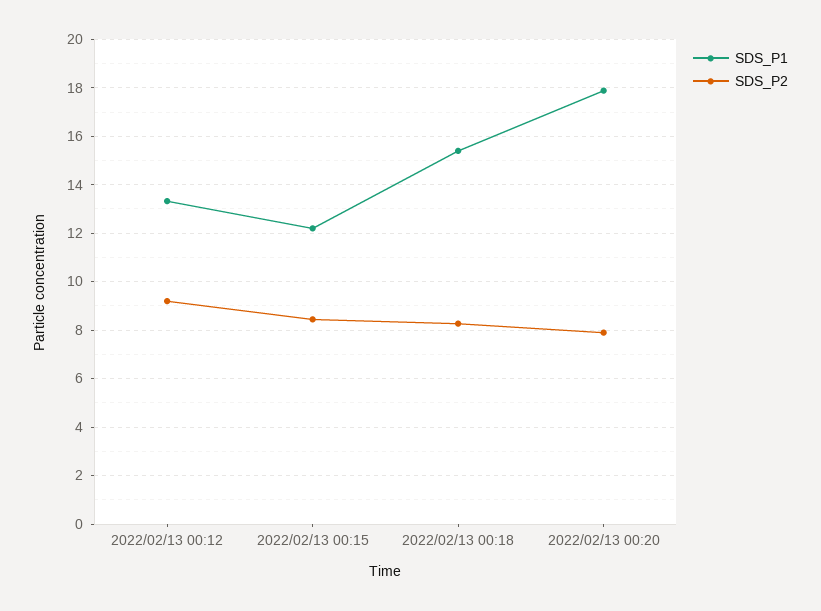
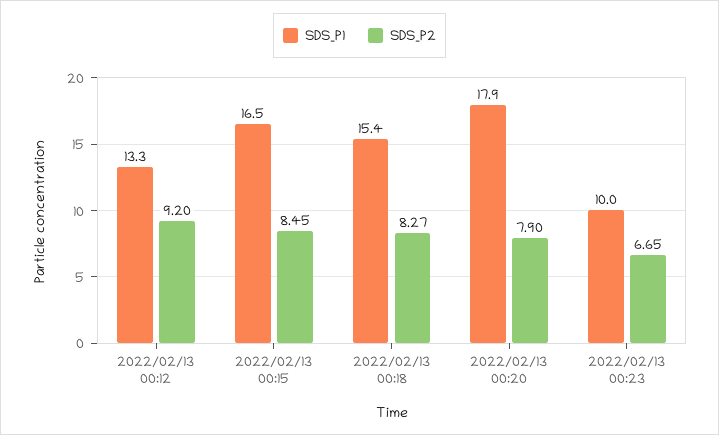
SDS_P1, 2022/02/13 00:15: 12.25 -> 16.5
SDS_P1, 2022/02/13 00:23: none -> 10
SDS_P2, 2022/02/13 00:23: none -> 6.65

